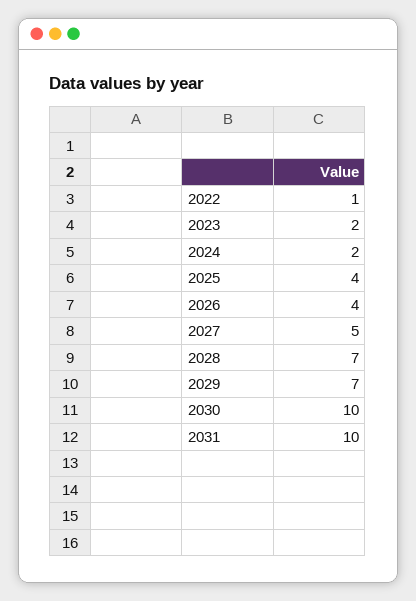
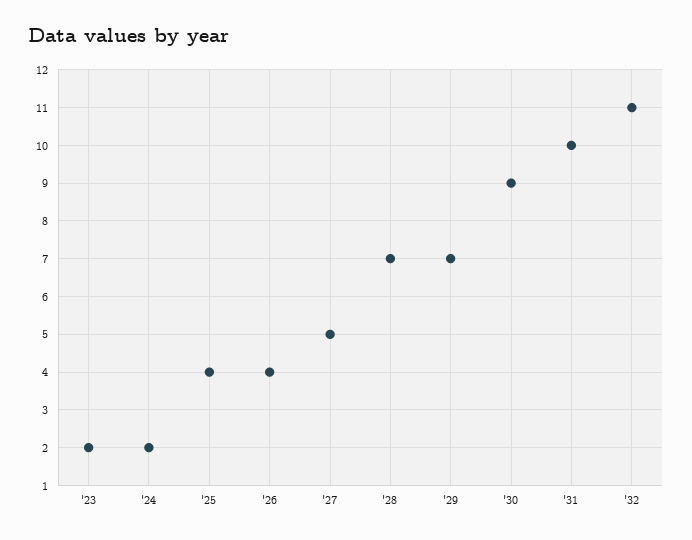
2022: 1 -> none
2030: 10 -> 9
'32: none -> 11

